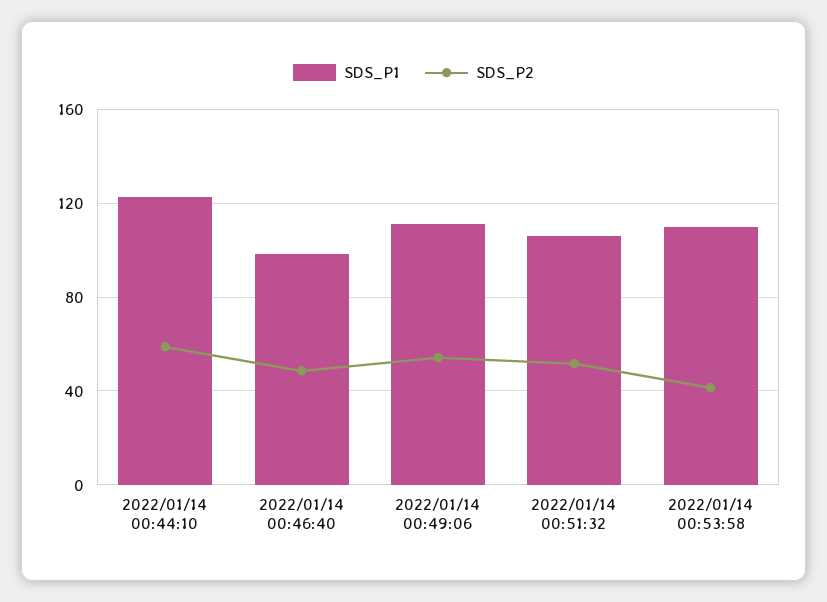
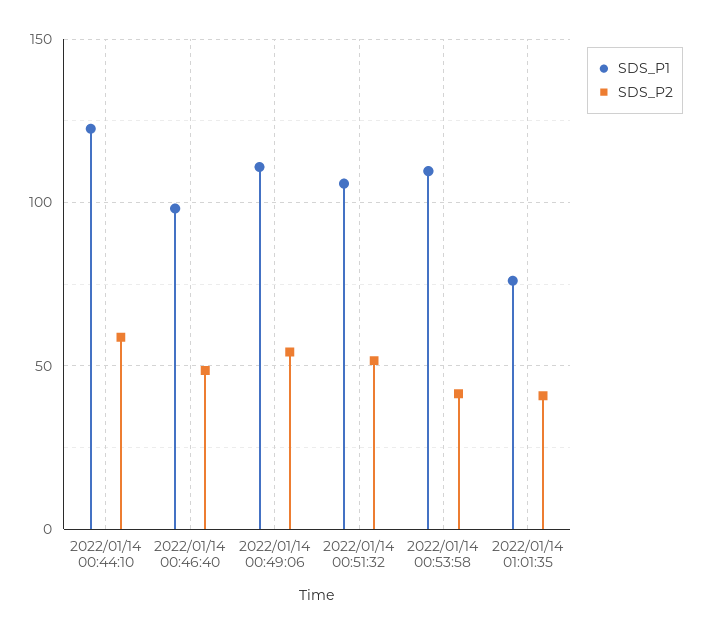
SDS_P1, 2022/01/14 01:01:35: none -> 75
SDS_P2, 2022/01/14 01:01:35: none -> 40

